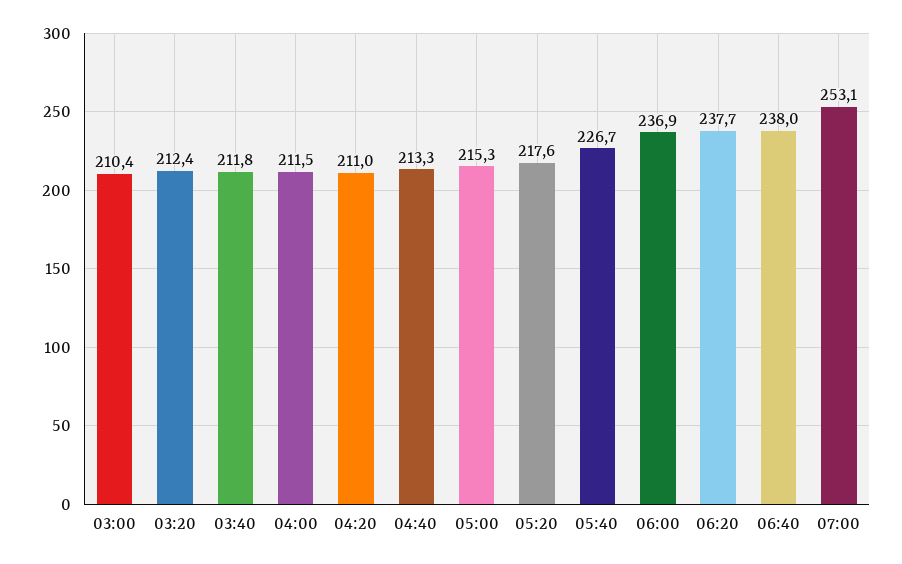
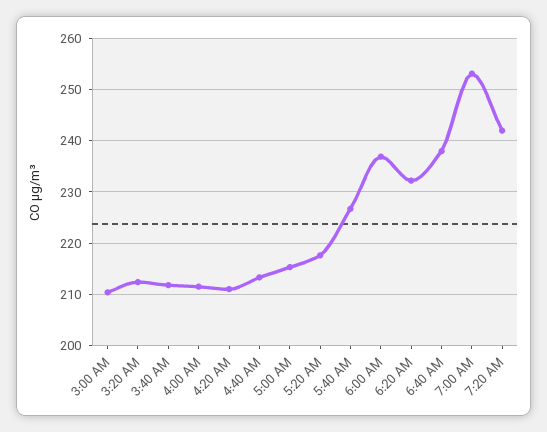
06:20: 237.7 -> 232
7:20 AM: none -> 242

